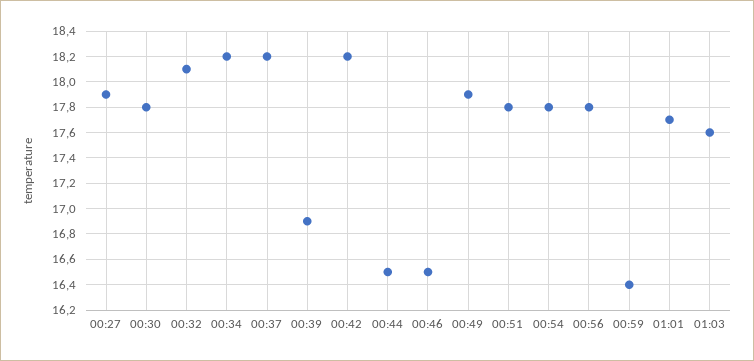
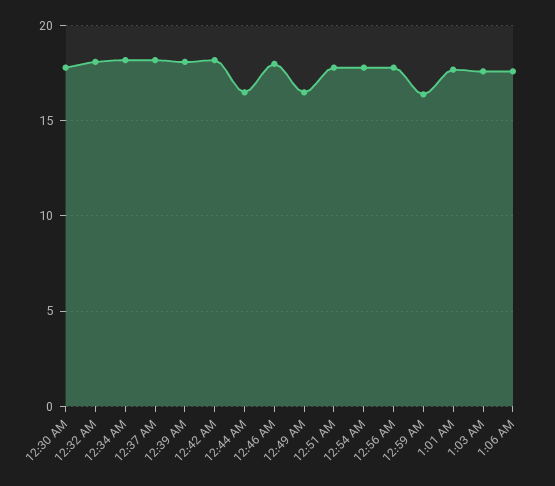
00:27: 17.9 -> none
00:39: 16.9 -> 18
00:46: 16.5 -> 18
00:49: 17.9 -> 16.5
1:06 AM: none -> 17.5

